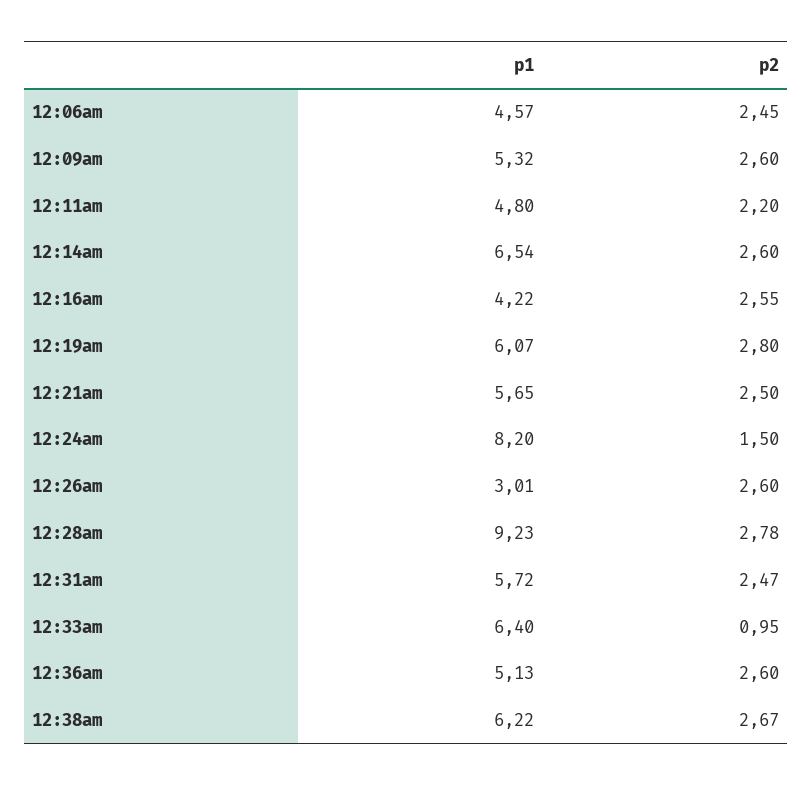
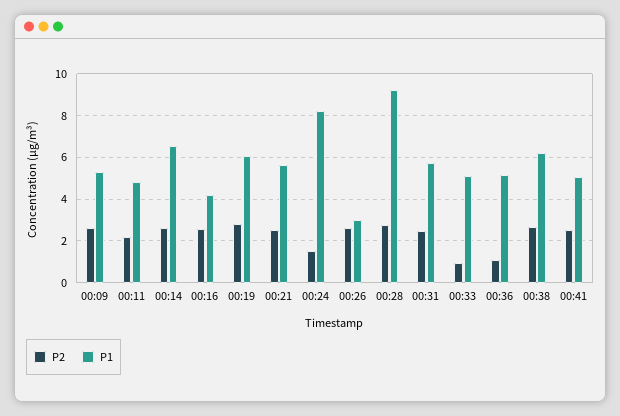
p1, 12:06am: 4.57 -> none
p2, 12:06am: 2.45 -> none
p1, 12:33am: 6.4 -> 5
p2, 12:36am: 2.6 -> 1
p2, 00:41: none -> 2.5
p1, 00:41: none -> 5

